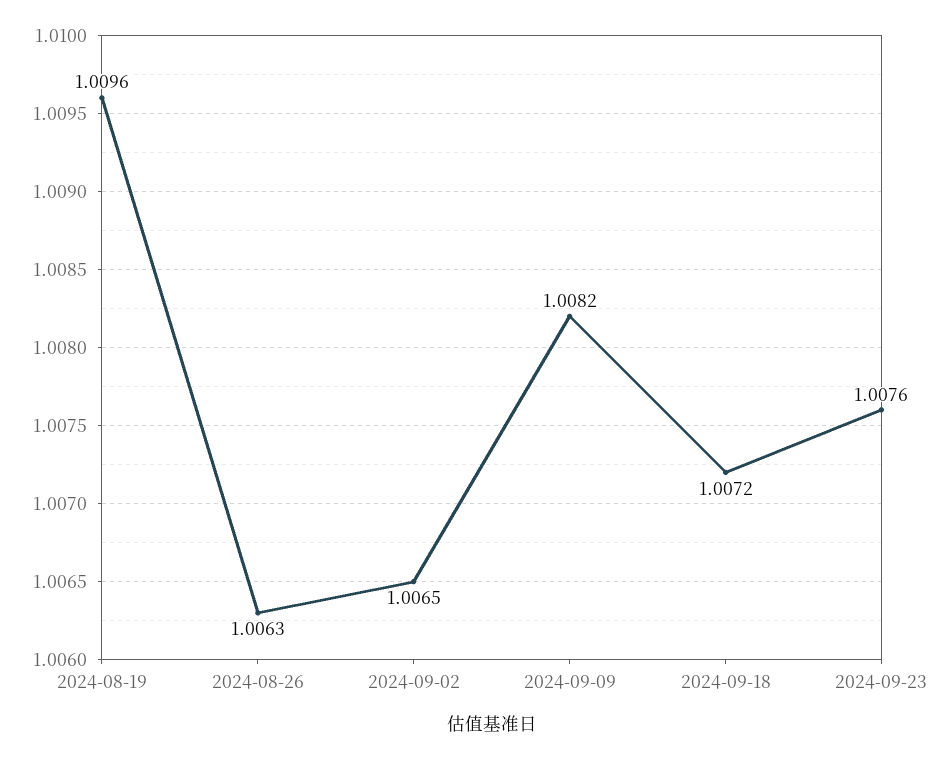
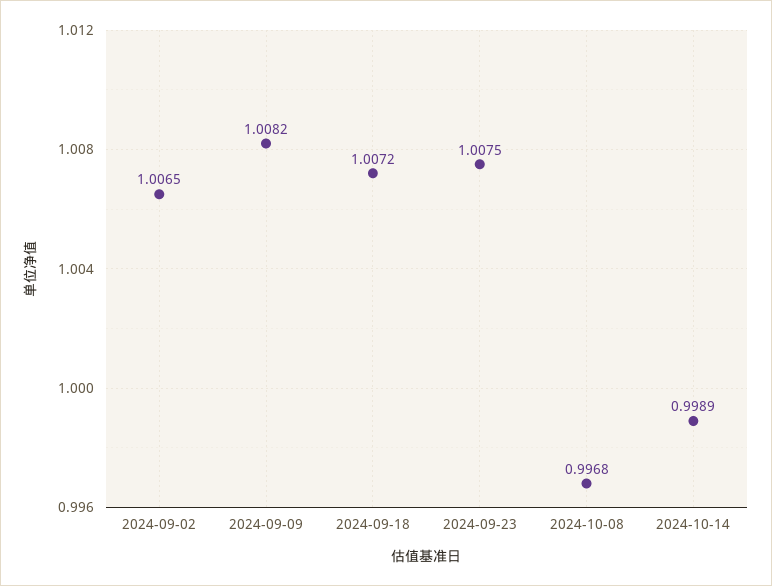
2024-08-19: 1.0096 -> none
2024-08-26: 1.0063 -> none
2024-09-23: 1.0076 -> 1.0075
2024-10-08: none -> 0.9968
2024-10-14: none -> 0.9989

